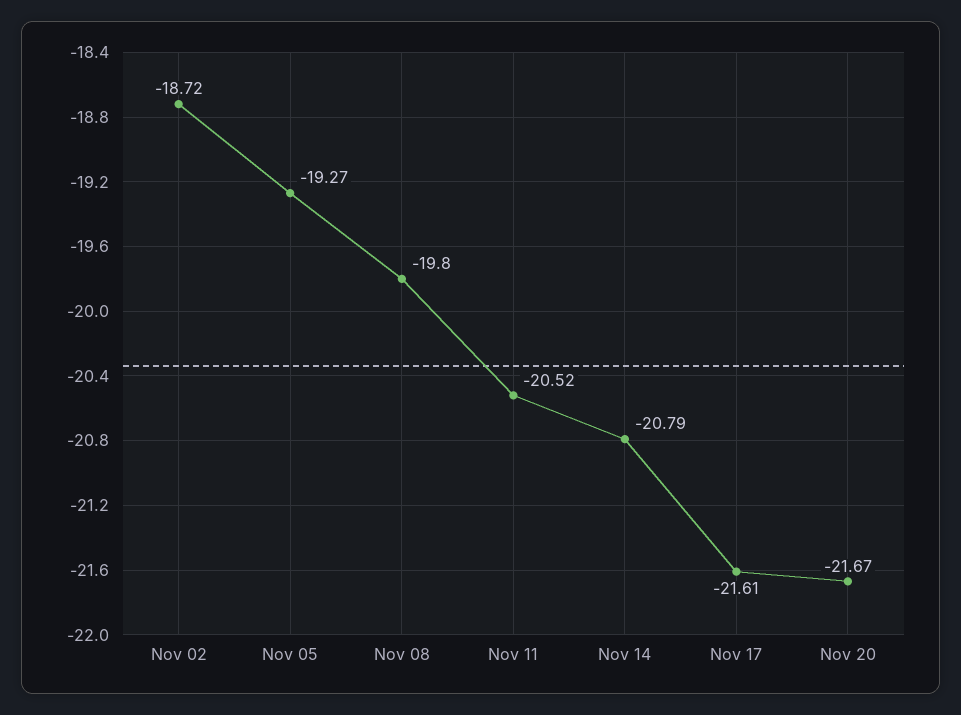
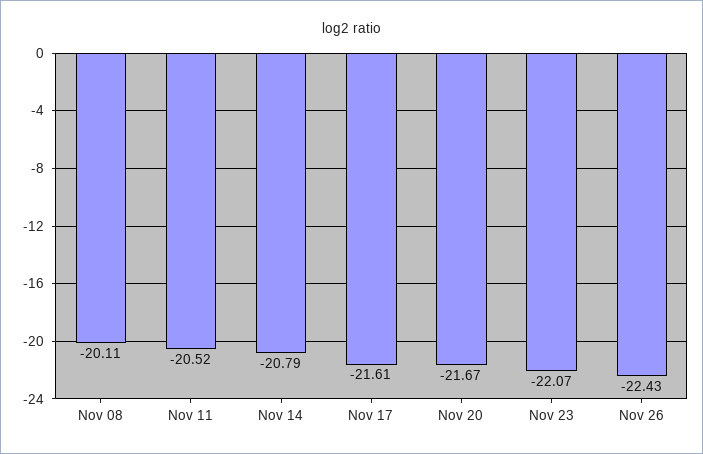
Nov 02: -18.72 -> none
Nov 05: -19.27 -> none
Nov 08: -19.8 -> -20.11
Nov 23: none -> -22.07
Nov 26: none -> -22.43

